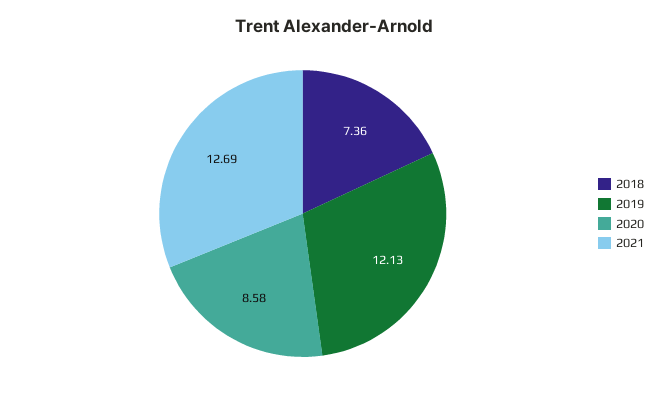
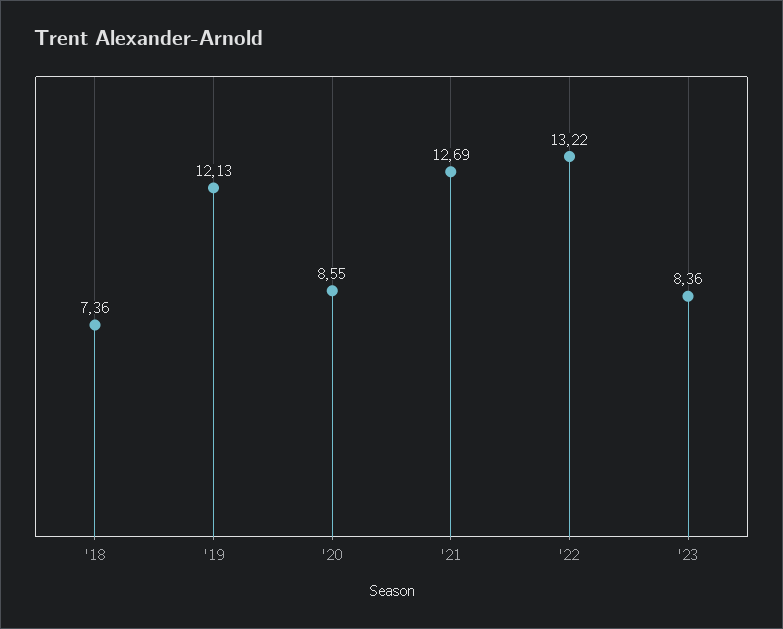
2020: 8.58 -> 8.55
'22: none -> 13.22
'23: none -> 8.36

